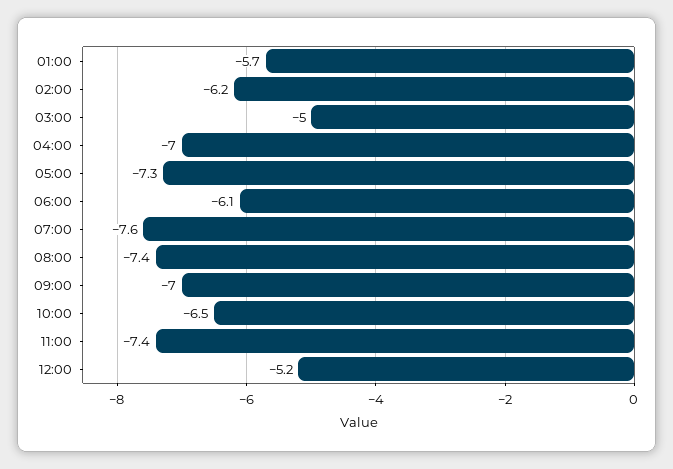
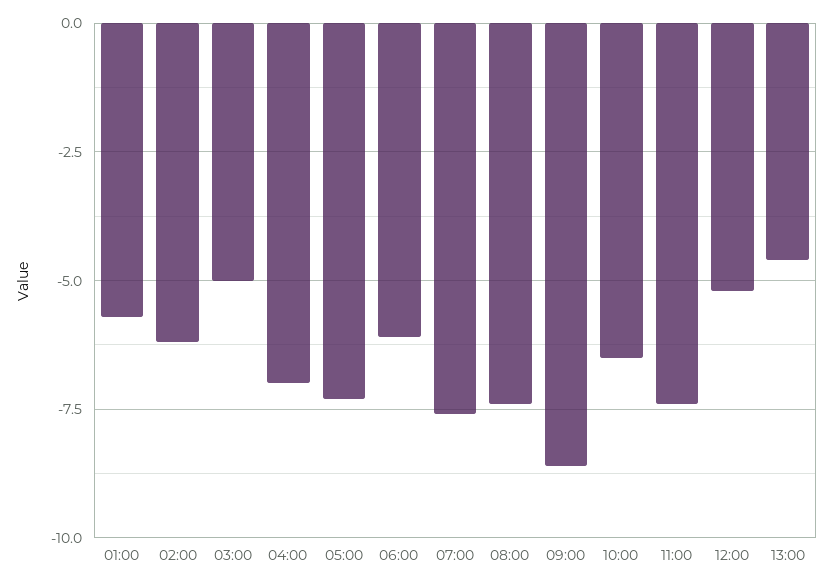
09:00: -7 -> -8.5
13:00: none -> -4.5

